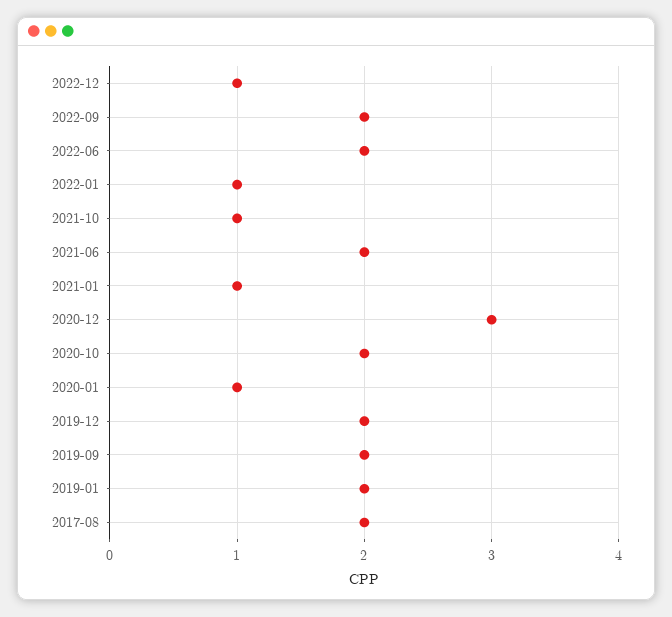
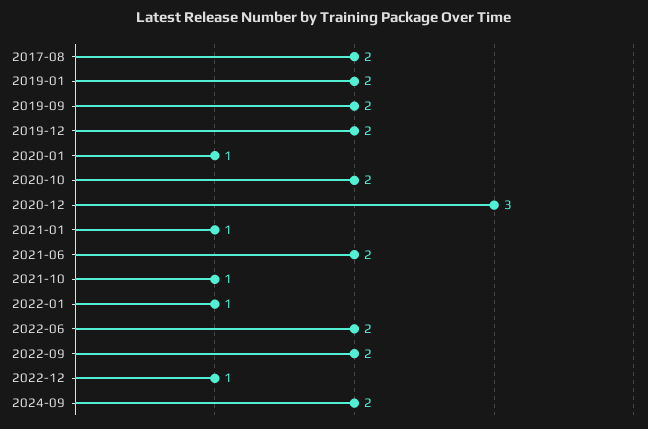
2024-09: none -> 2

